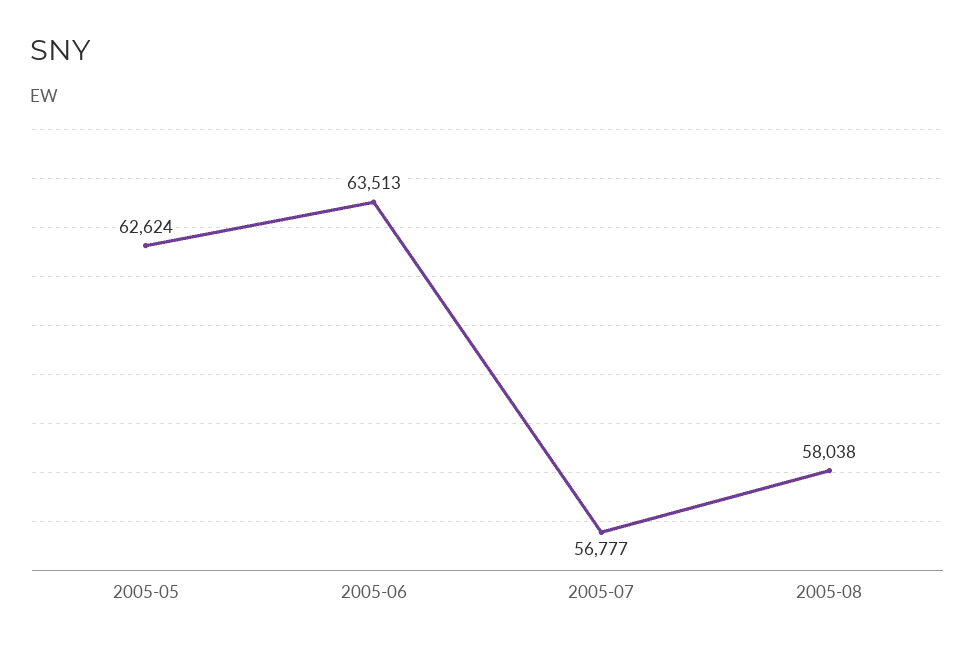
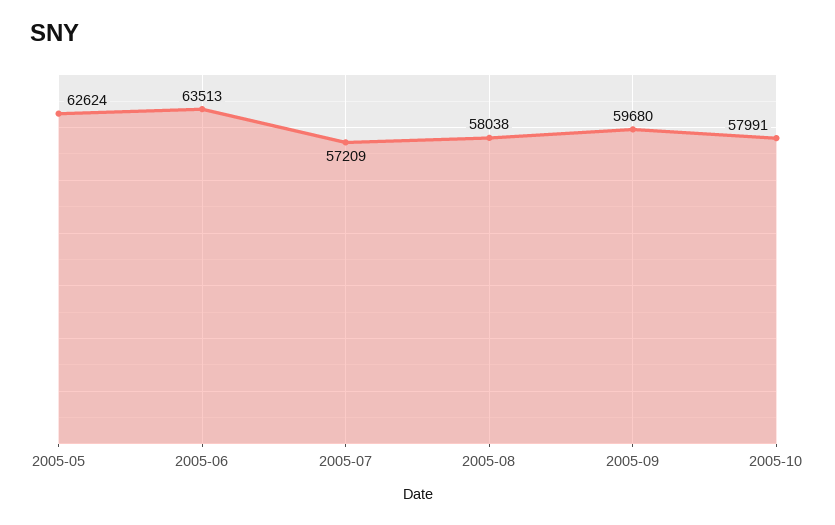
2005-07: 56777 -> 57209
2005-09: none -> 59680
2005-10: none -> 57991

